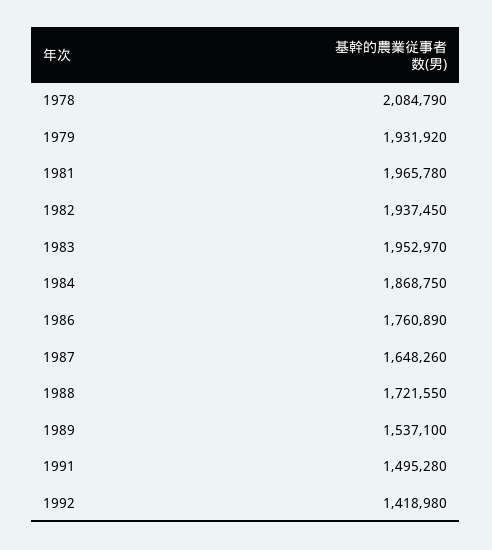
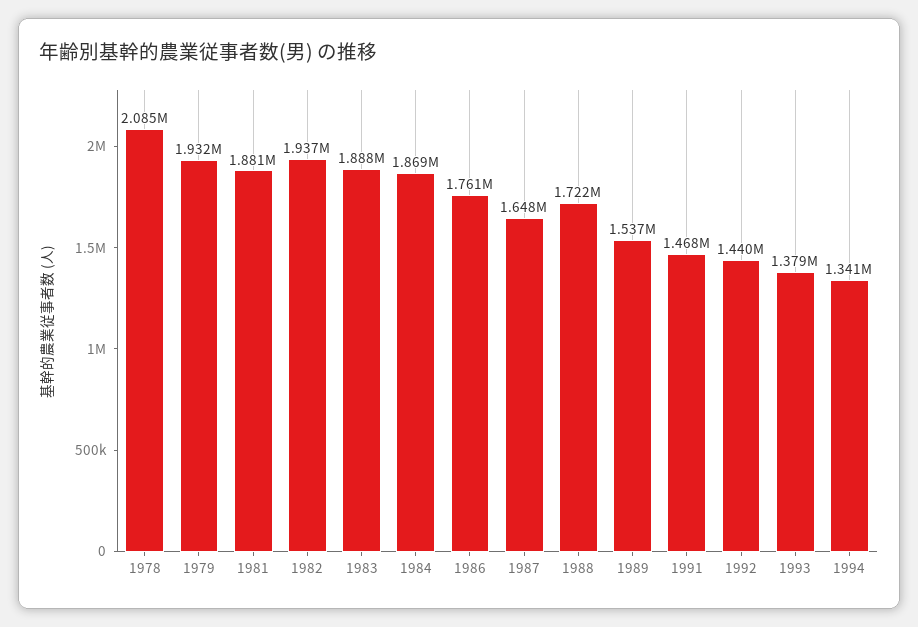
1981: 1965780 -> 1881000
1983: 1952970 -> 1888000
1991: 1495280 -> 1468000
1992: 1418980 -> 1440000
1993: none -> 1379000
1994: none -> 1341000

